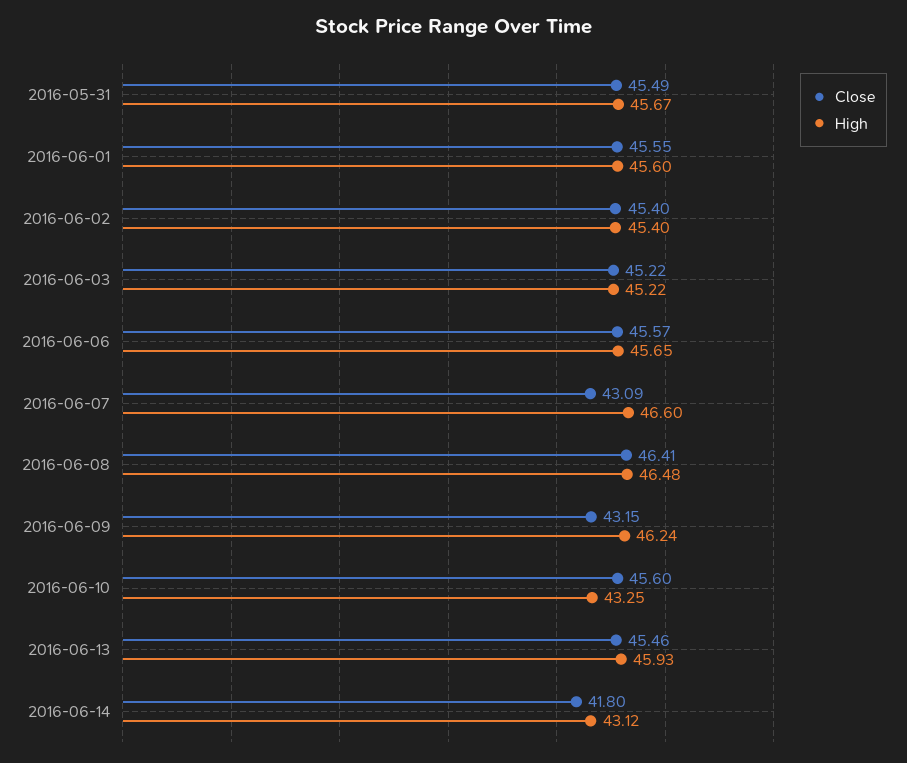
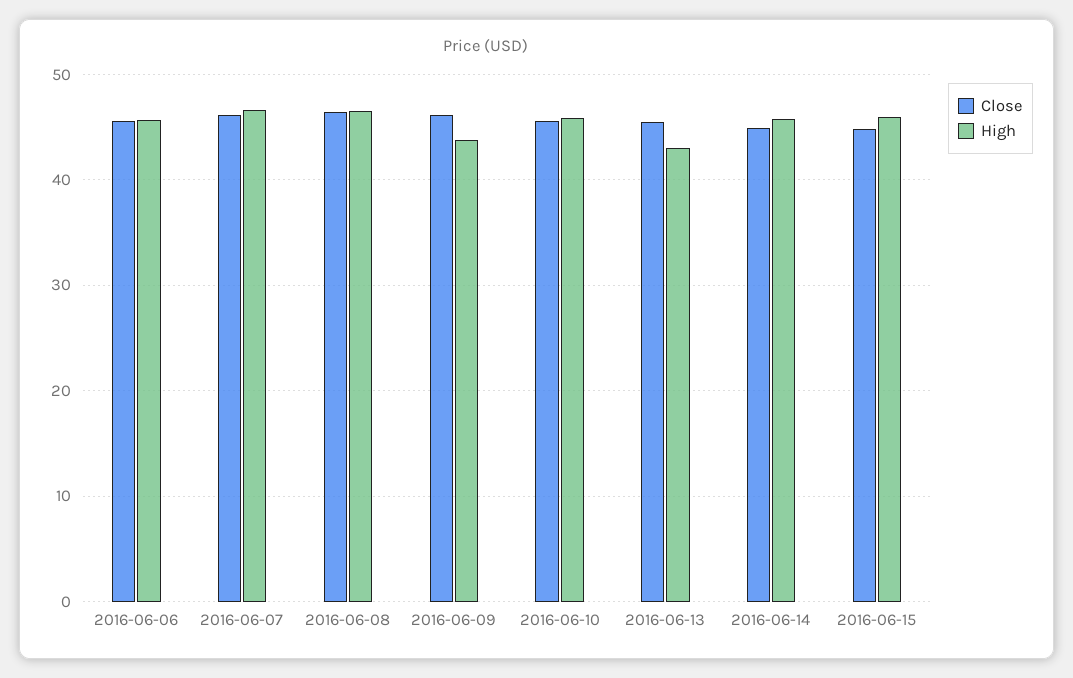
Close, 2016-05-31: 45.49 -> none
High, 2016-05-31: 45.67 -> none
Close, 2016-06-01: 45.55 -> none
High, 2016-06-01: 45.6 -> none
Close, 2016-06-02: 45.4 -> none
High, 2016-06-02: 45.4 -> none
Close, 2016-06-03: 45.22 -> none
High, 2016-06-03: 45.22 -> none
Close, 2016-06-07: 43.09 -> 46
Close, 2016-06-09: 43.15 -> 46
High, 2016-06-09: 46.24 -> 44
High, 2016-06-10: 43.25 -> 46
High, 2016-06-13: 45.93 -> 43
Close, 2016-06-14: 41.8 -> 45
High, 2016-06-14: 43.12 -> 46
Close, 2016-06-15: none -> 45
High, 2016-06-15: none -> 46

